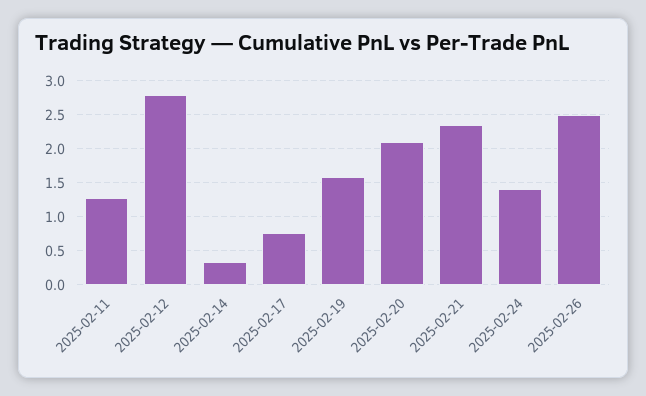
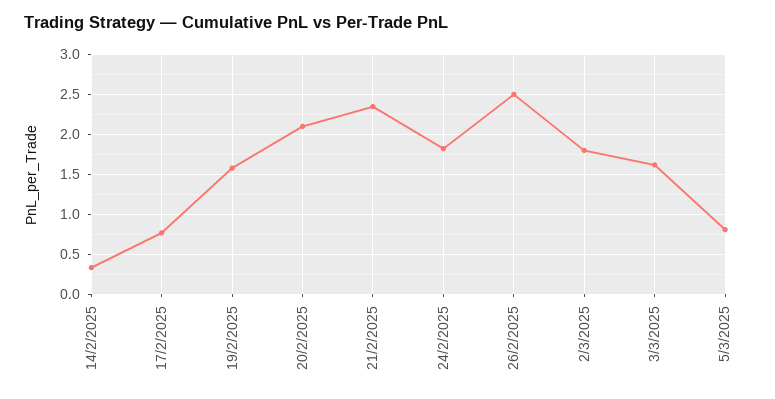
2025-02-11: 1.3 -> none
2025-02-12: 2.8 -> none
2025-02-24: 1.4 -> 1.8
2/3/2025: none -> 1.8
3/3/2025: none -> 1.6
5/3/2025: none -> 0.8

